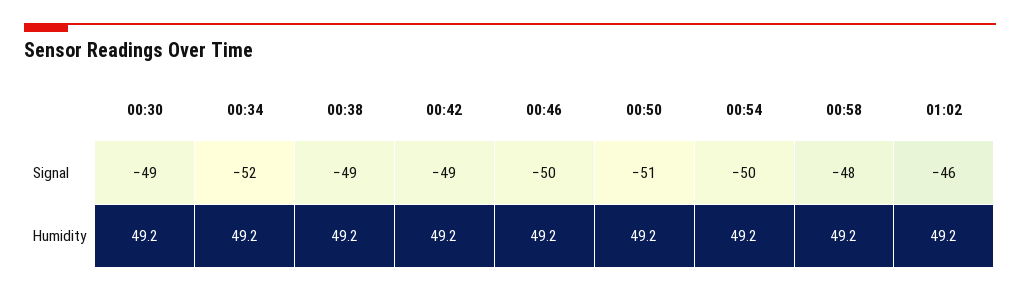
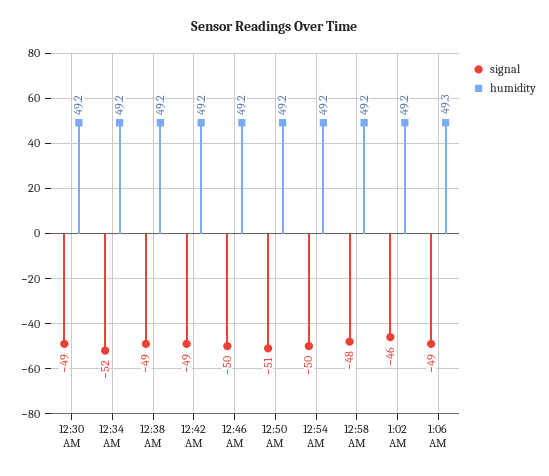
Signal, 1:06 AM: none -> -49
Humidity, 1:06 AM: none -> 49.3

